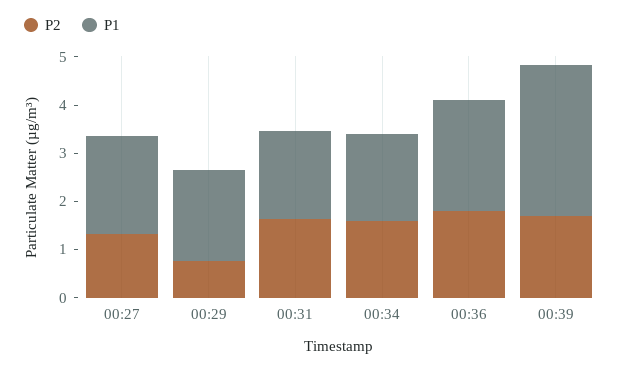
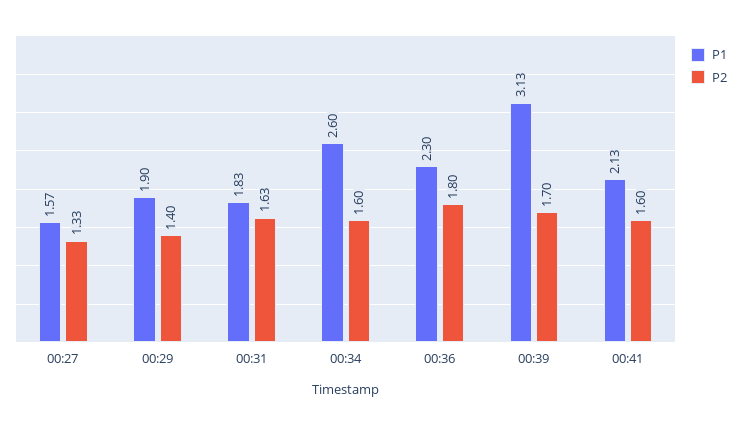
P1, 00:27: 2 -> 1.57
P2, 00:29: 0.8 -> 1.4
P1, 00:34: 1.8 -> 2.6
P1, 00:41: none -> 2.13
P2, 00:41: none -> 1.6

